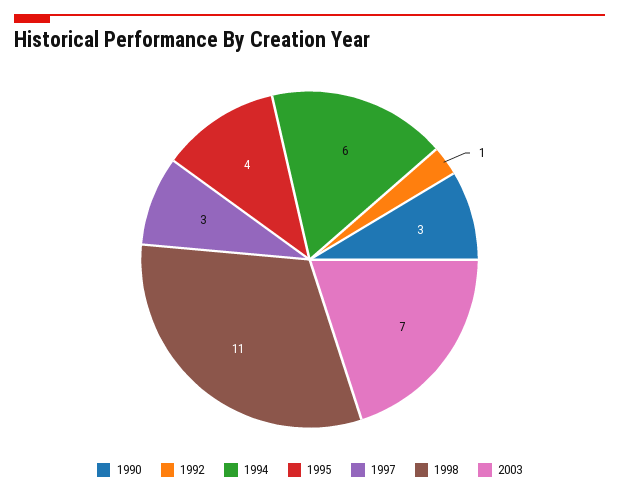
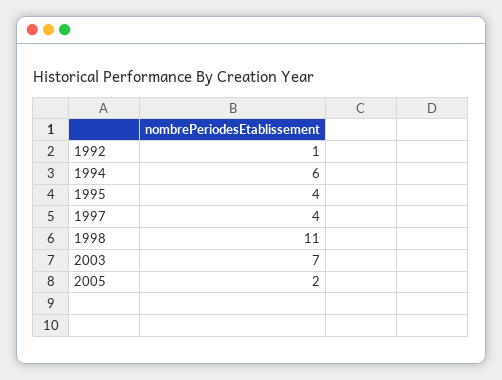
1990: 3 -> none
1997: 3 -> 4
2005: none -> 2

